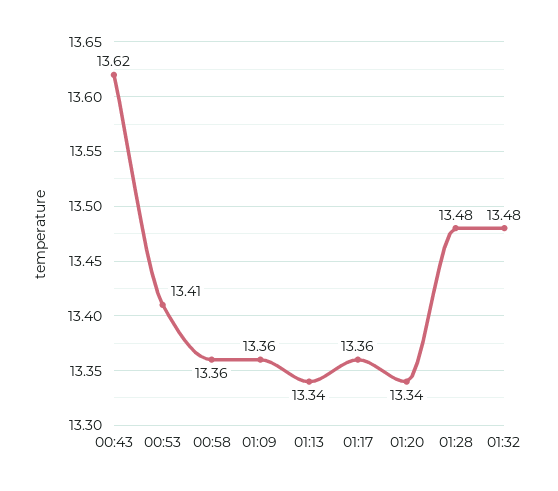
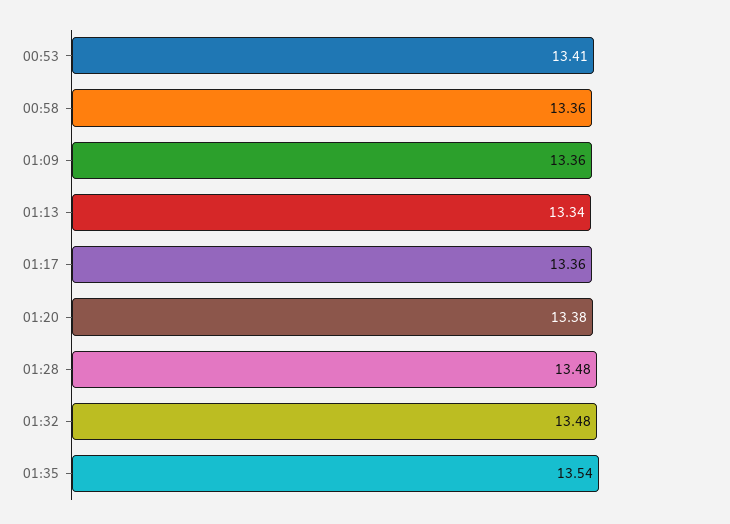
00:43: 13.62 -> none
01:20: 13.34 -> 13.38
01:35: none -> 13.54

